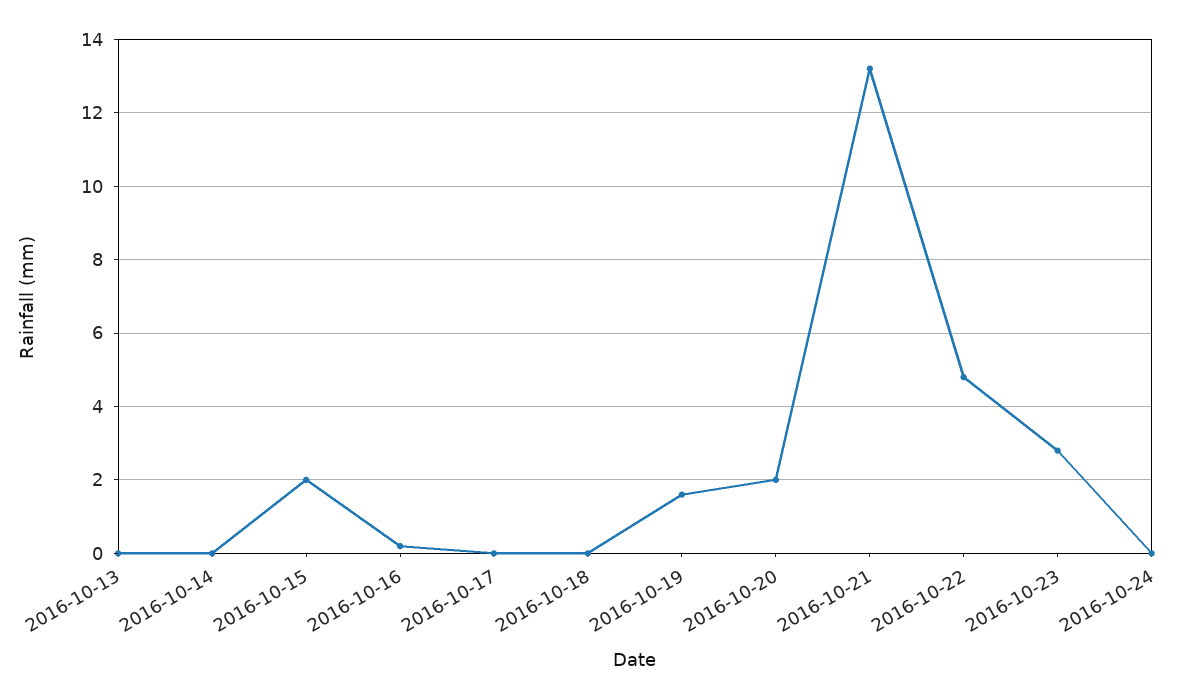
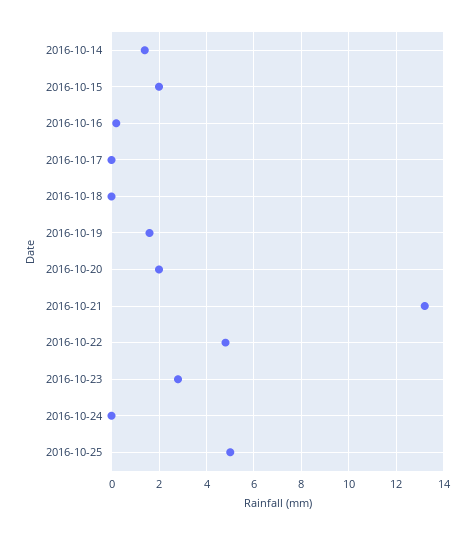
2016-10-13: 0 -> none
2016-10-14: 0 -> 1.5
2016-10-25: none -> 5

